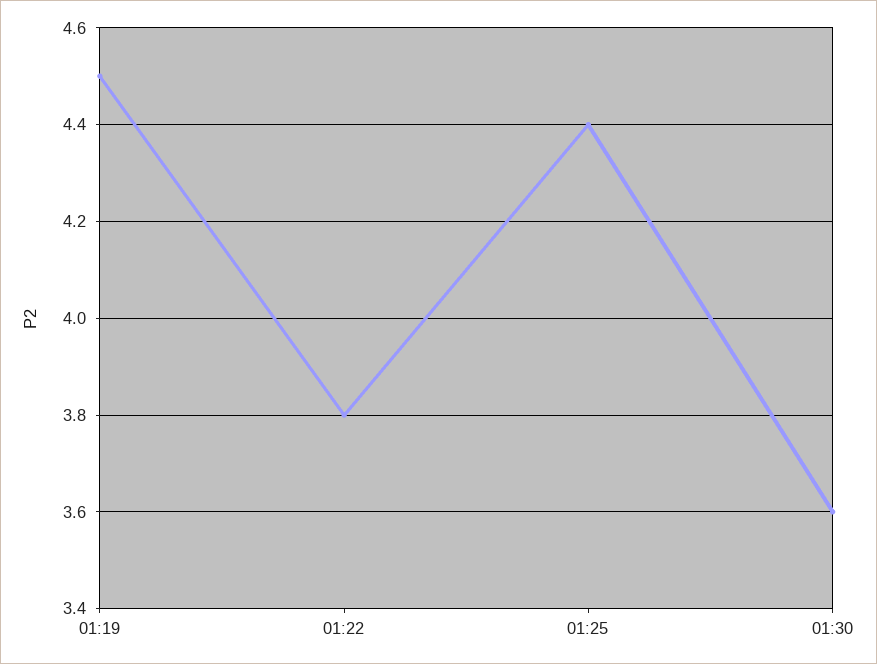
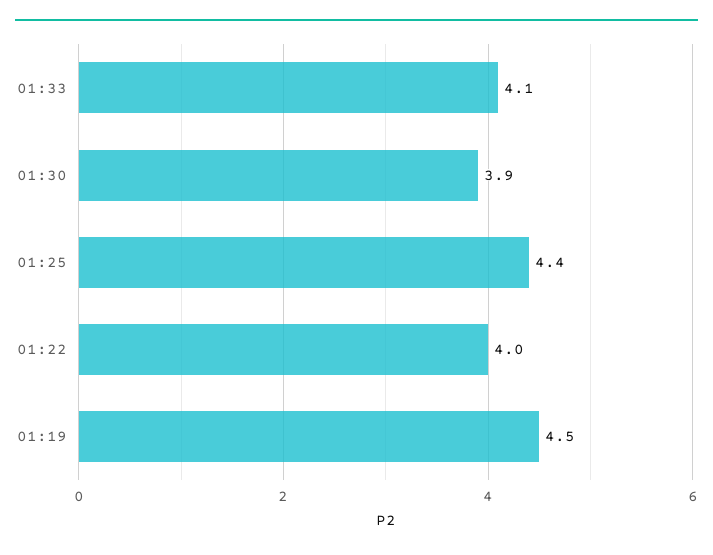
01:22: 3.8 -> 4
01:30: 3.6 -> 3.9
01:33: none -> 4.1

